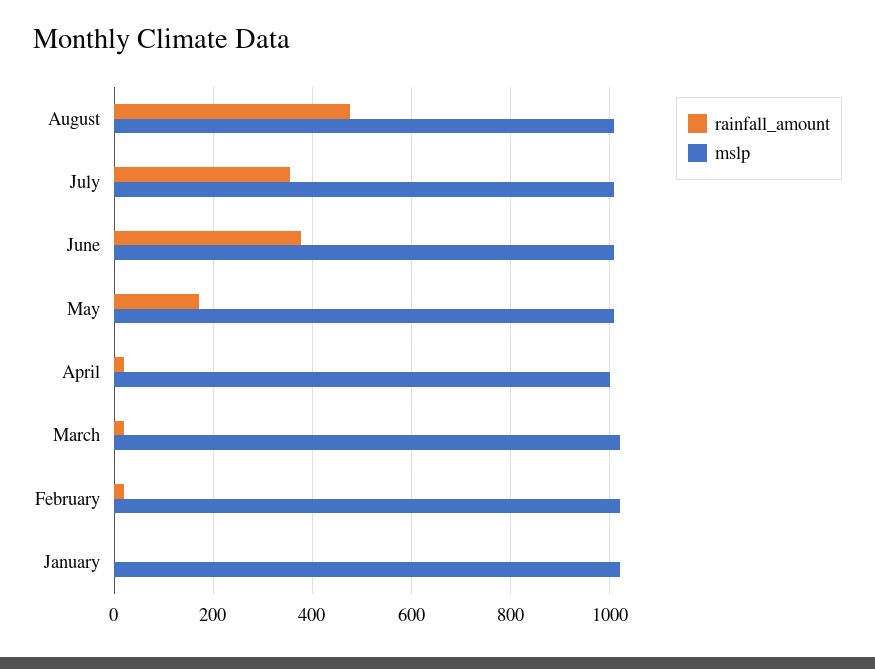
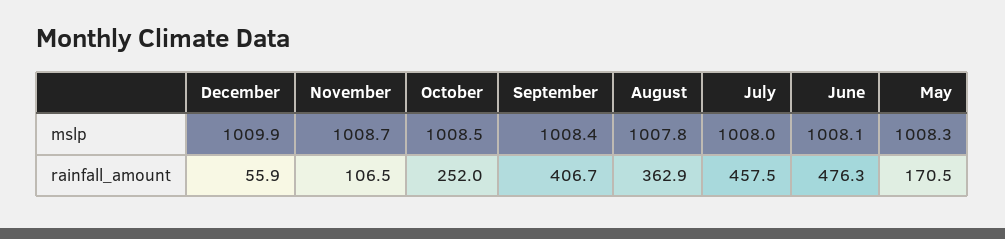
rainfall_amount, August: 480 -> 362.9
rainfall_amount, July: 360 -> 457.5
rainfall_amount, June: 380 -> 476.3
rainfall_amount, April: 20 -> none
mslp, April: 1000 -> none
rainfall_amount, March: 20 -> none
mslp, March: 1020 -> none
rainfall_amount, February: 20 -> none
mslp, February: 1020 -> none
rainfall_amount, January: 0 -> none
mslp, January: 1020 -> none
mslp, December: none -> 1009.9
mslp, November: none -> 1008.7
mslp, October: none -> 1008.5
mslp, September: none -> 1008.4
rainfall_amount, December: none -> 55.9
rainfall_amount, November: none -> 106.5
rainfall_amount, October: none -> 252
rainfall_amount, September: none -> 406.7

